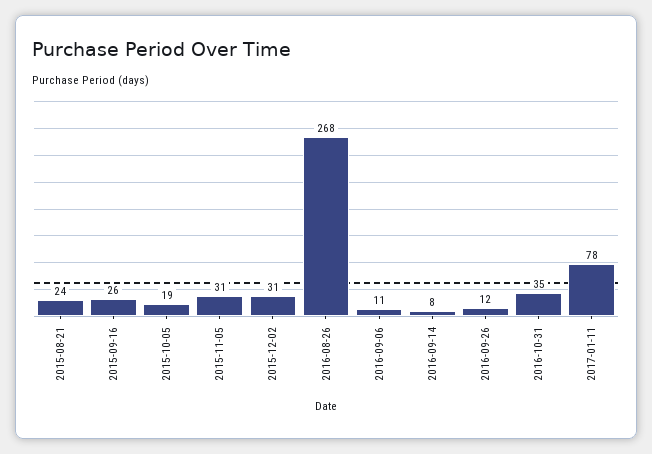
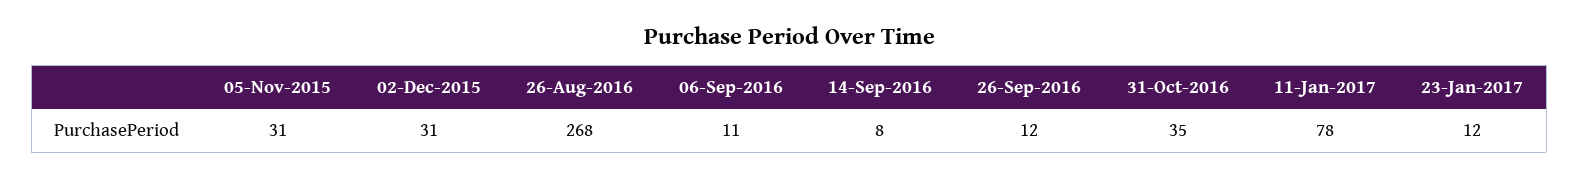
2015-08-21: 24 -> none
2015-09-16: 26 -> none
2015-10-05: 19 -> none
23-Jan-2017: none -> 12

